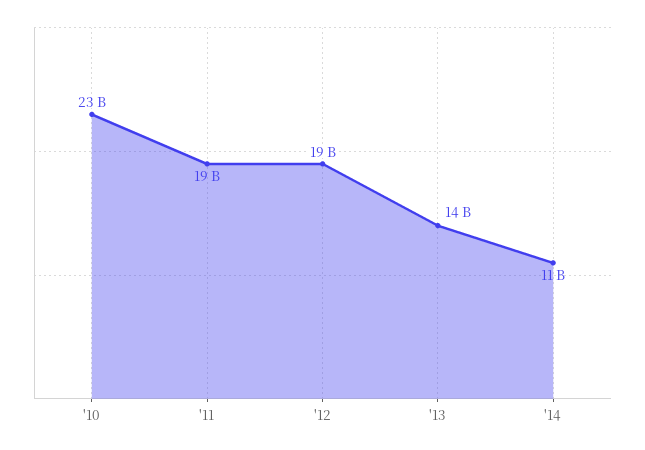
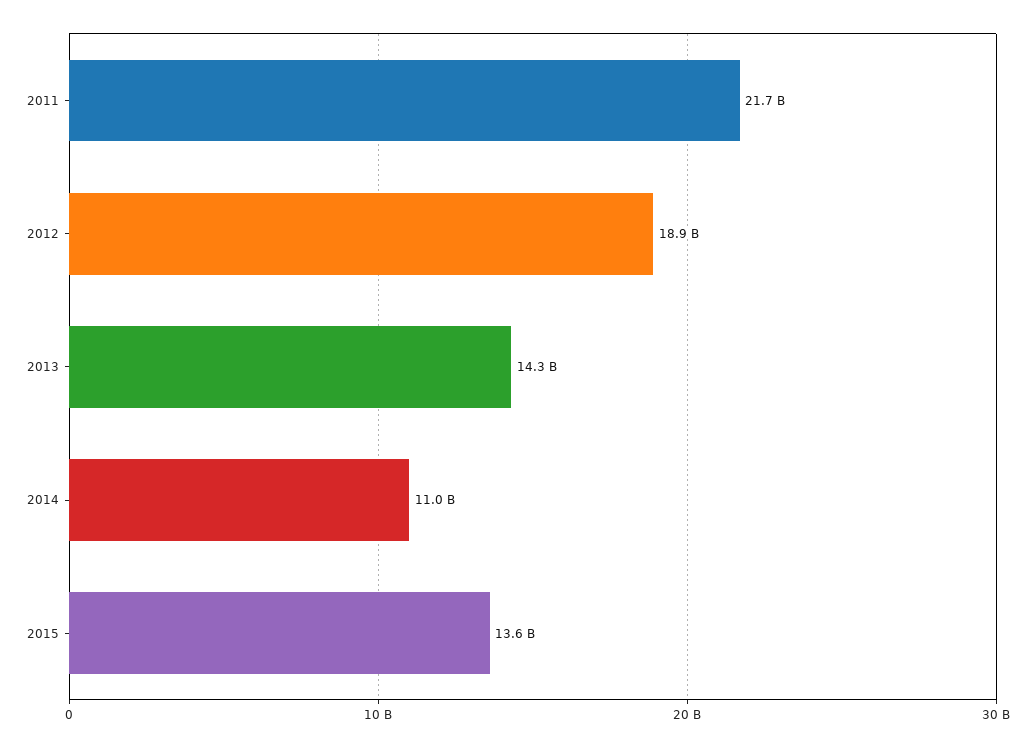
'10: 23000000000 -> none
'11: 19000000000 -> 21700000000
2015: none -> 13600000000

